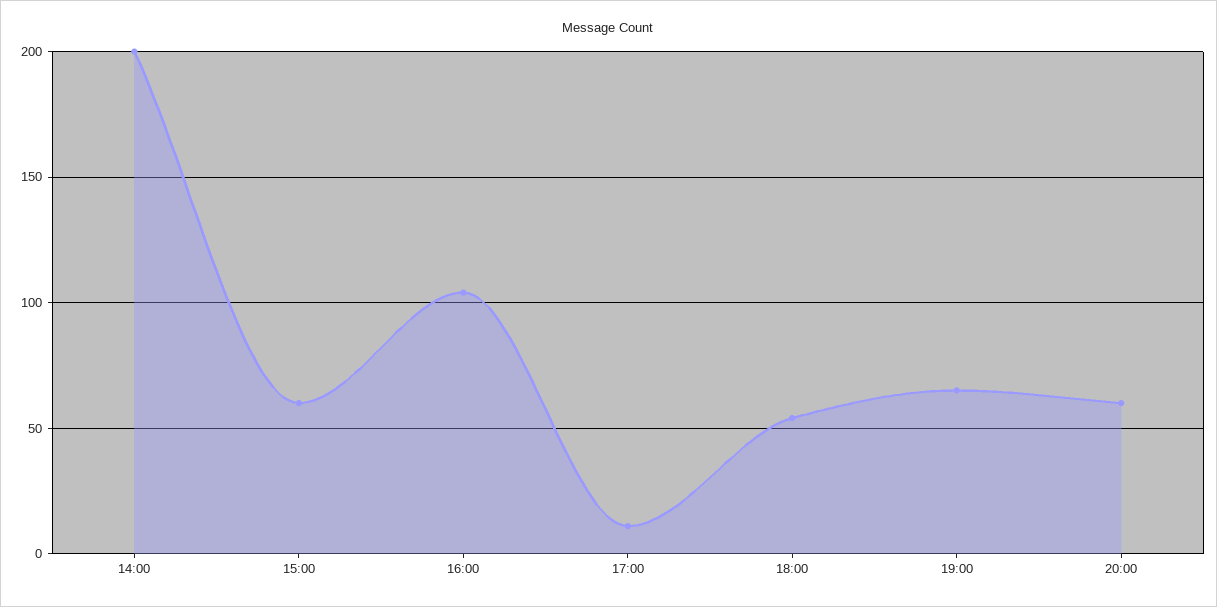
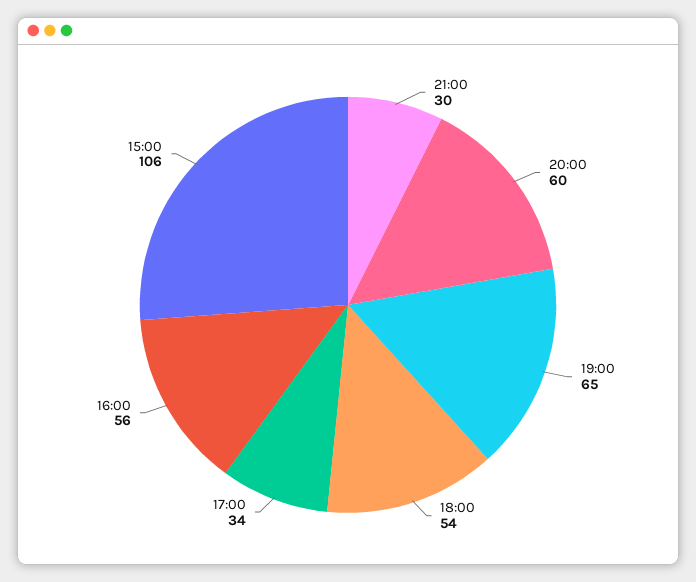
14:00: 200 -> none
15:00: 60 -> 106
16:00: 105 -> 56
17:00: 10 -> 34
21:00: none -> 30

